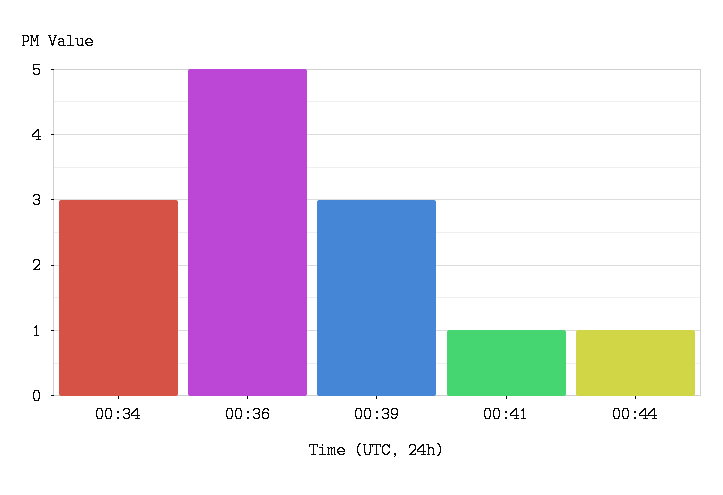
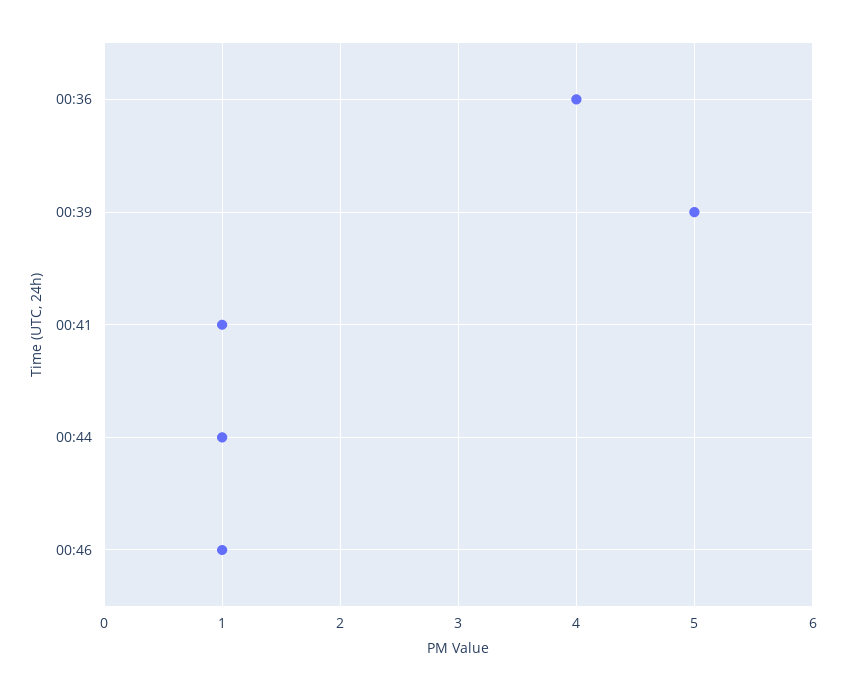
00:34: 3 -> none
00:36: 5 -> 4
00:39: 3 -> 5
00:46: none -> 1

